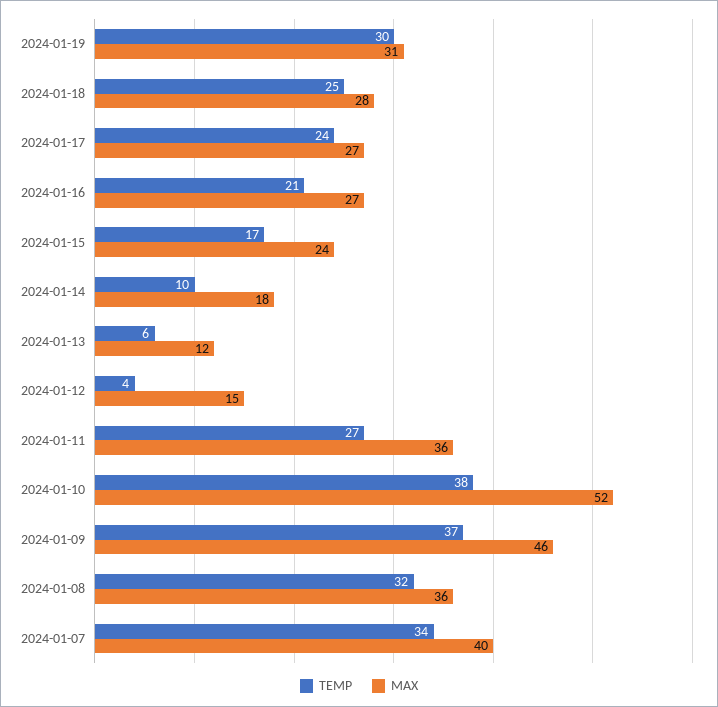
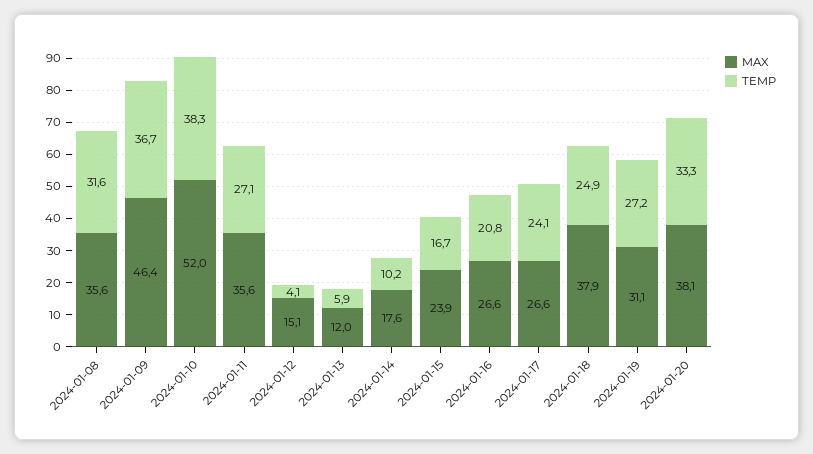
TEMP, 2024-01-19: 30 -> 27.2
MAX, 2024-01-18: 28 -> 37.9
TEMP, 2024-01-07: 34 -> none
MAX, 2024-01-07: 40 -> none
MAX, 2024-01-20: none -> 38.1
TEMP, 2024-01-20: none -> 33.3

